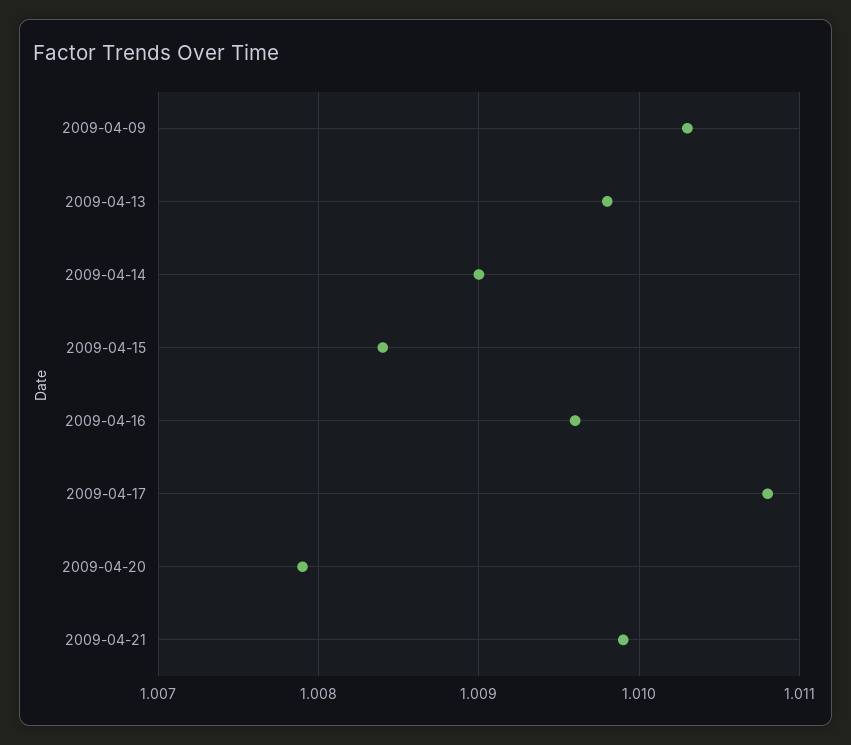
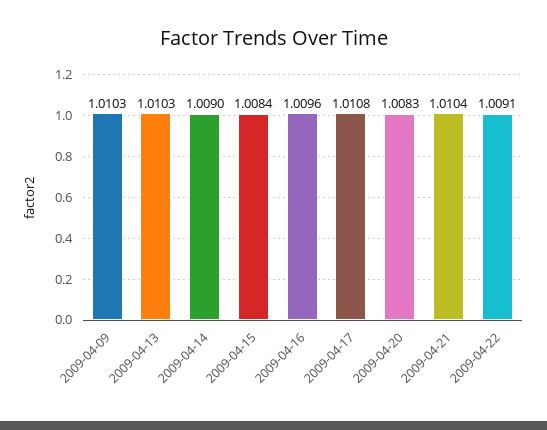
2009-04-13: 1.0098 -> 1.0103
2009-04-20: 1.0079 -> 1.0083
2009-04-21: 1.0099 -> 1.0104
2009-04-22: none -> 1.0091

